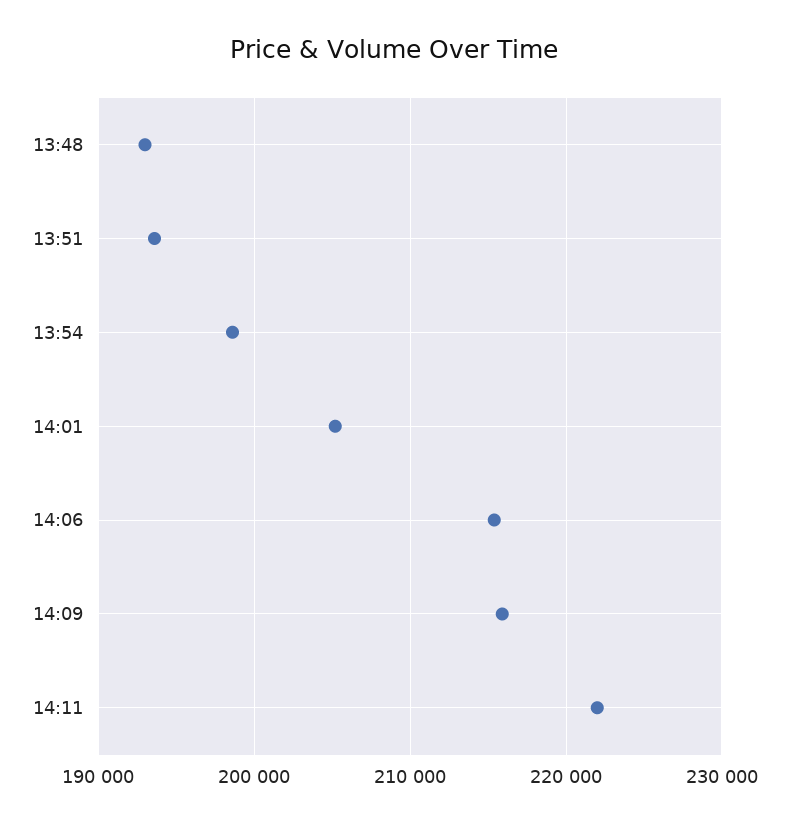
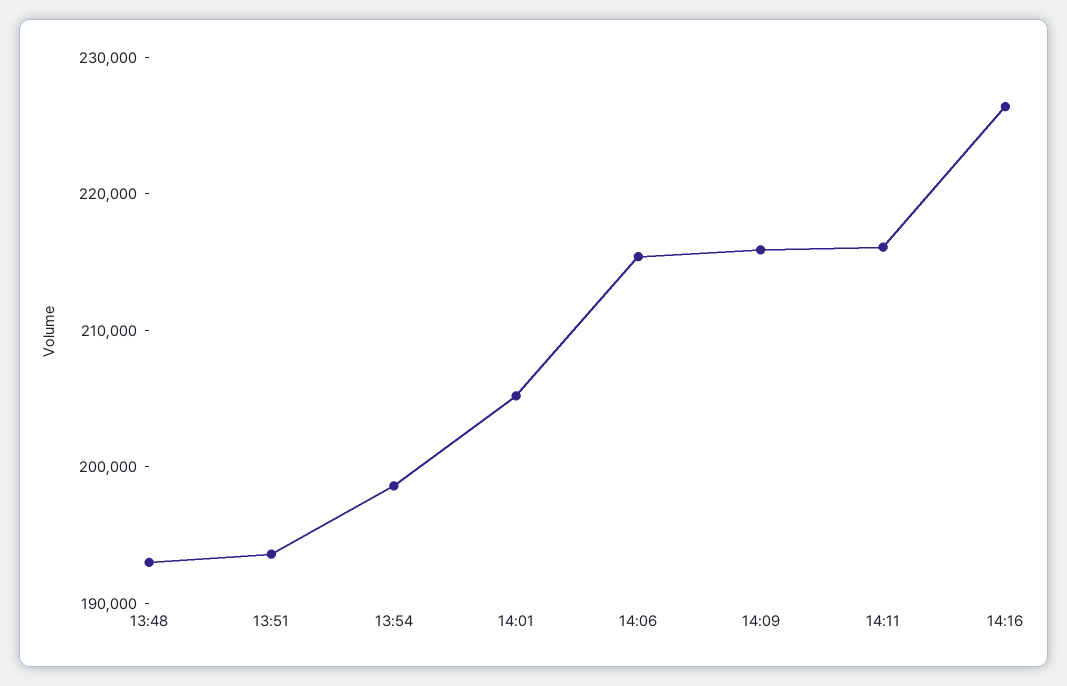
14:11: 222000 -> 216000
14:16: none -> 226000

